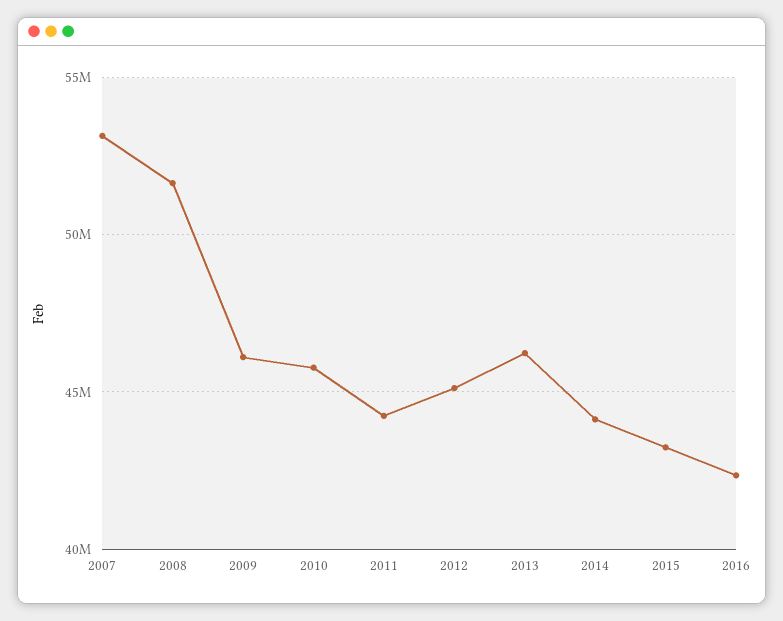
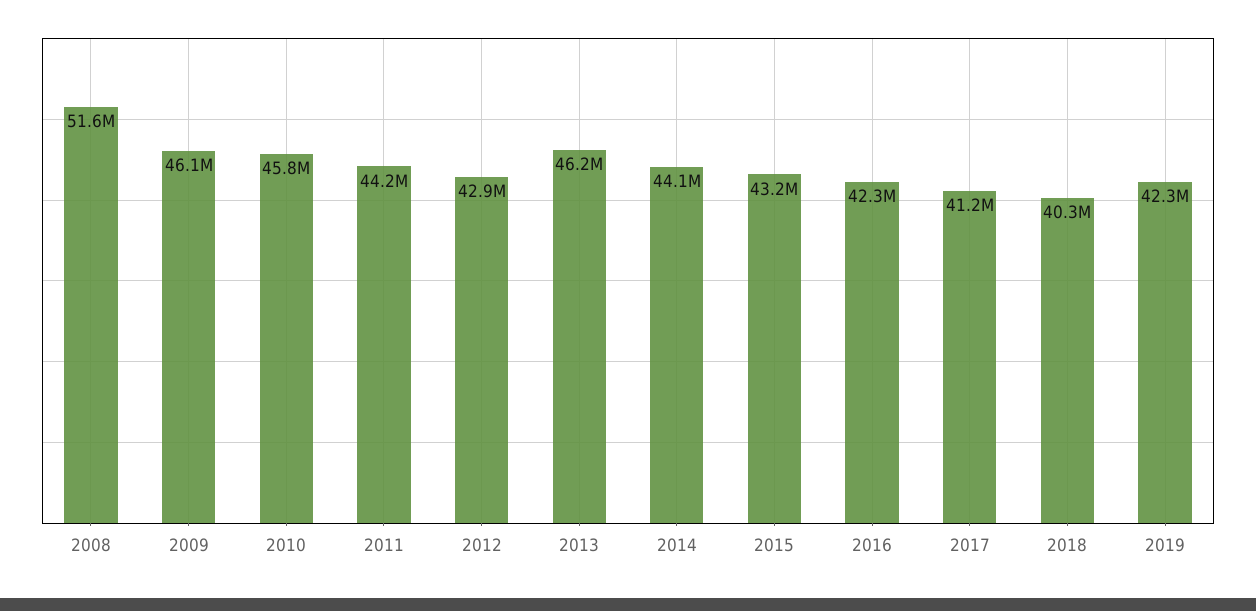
2007: 53000000 -> none
2012: 45000000 -> 42900000
2017: none -> 41200000
2018: none -> 40300000
2019: none -> 42300000

